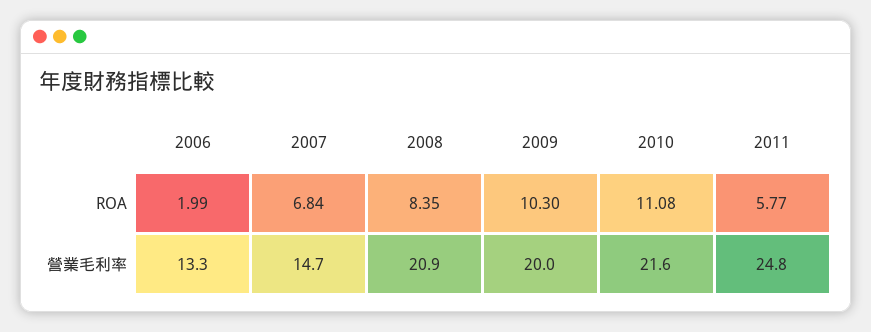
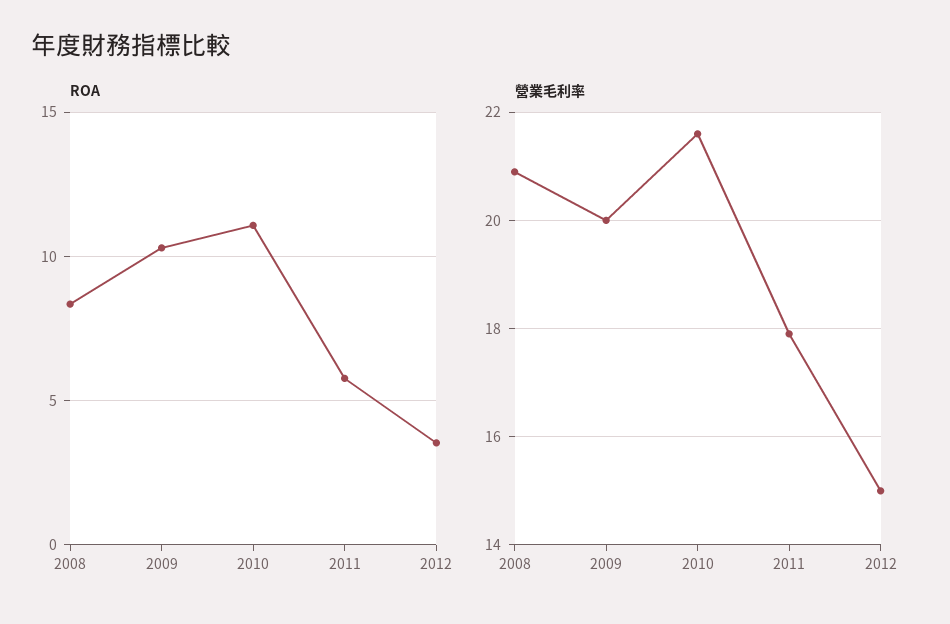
ROA, 2006: 1.99 -> none
ROA, 2007: 6.84 -> none
營業毛利率, 2006: 13.3 -> none
營業毛利率, 2007: 14.7 -> none
營業毛利率, 2011: 24.8 -> 18
ROA, 2012: none -> 3.5
營業毛利率, 2012: none -> 15

